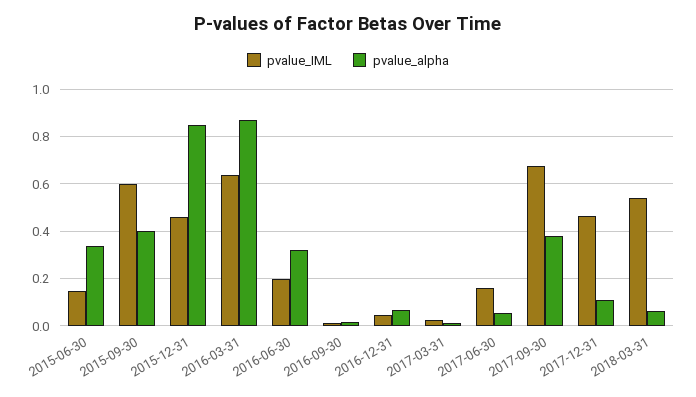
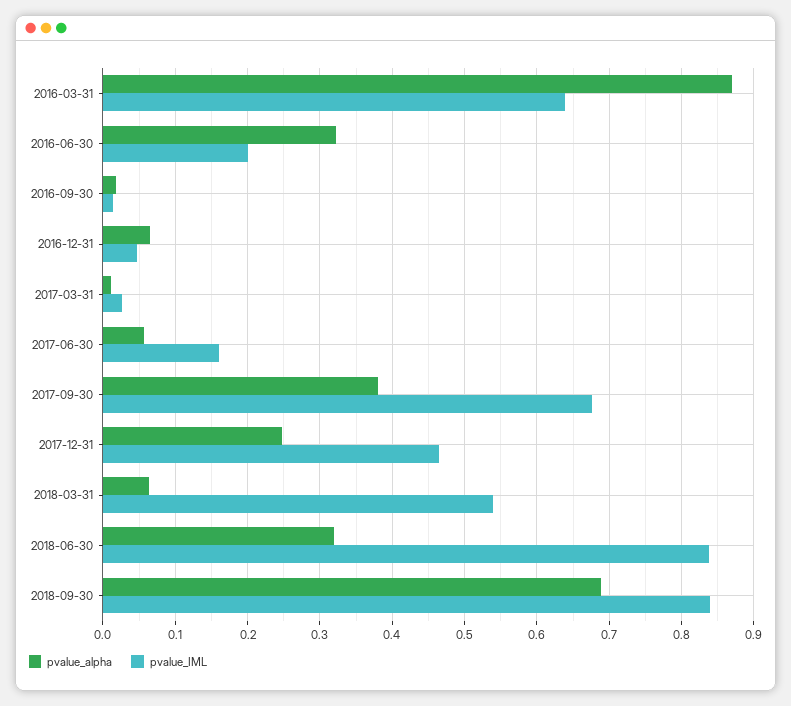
pvalue_IML, 2015-06-30: 0.15 -> none
pvalue_alpha, 2015-06-30: 0.35 -> none
pvalue_IML, 2015-09-30: 0.6 -> none
pvalue_alpha, 2015-09-30: 0.4 -> none
pvalue_IML, 2015-12-31: 0.45 -> none
pvalue_alpha, 2015-12-31: 0.85 -> none
pvalue_alpha, 2017-12-31: 0.1 -> 0.25
pvalue_alpha, 2018-06-30: none -> 0.32
pvalue_IML, 2018-06-30: none -> 0.84
pvalue_alpha, 2018-09-30: none -> 0.69
pvalue_IML, 2018-09-30: none -> 0.84

